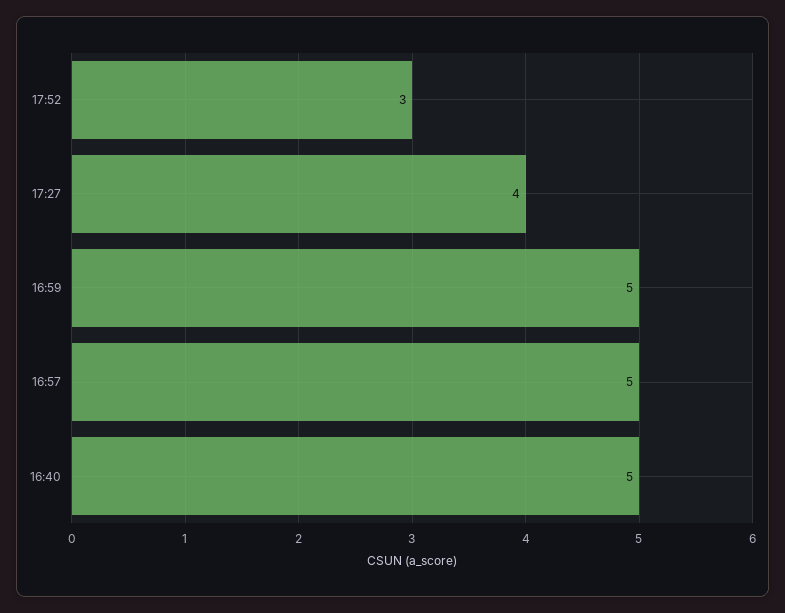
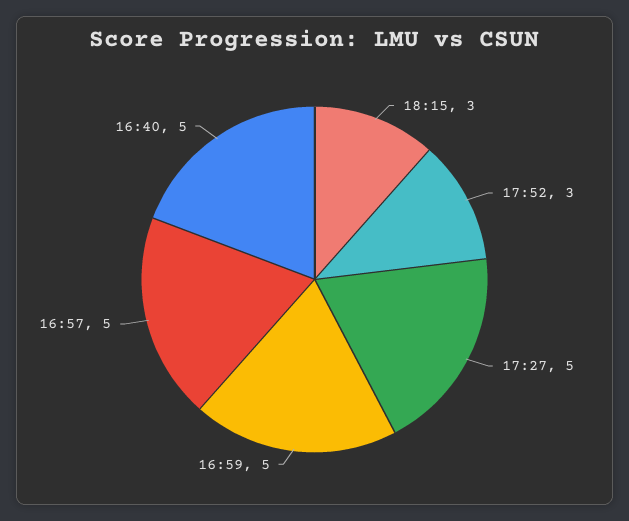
17:27: 4 -> 5
18:15: none -> 3

